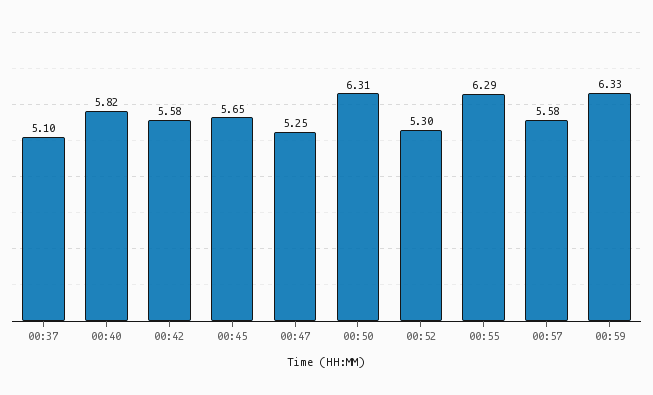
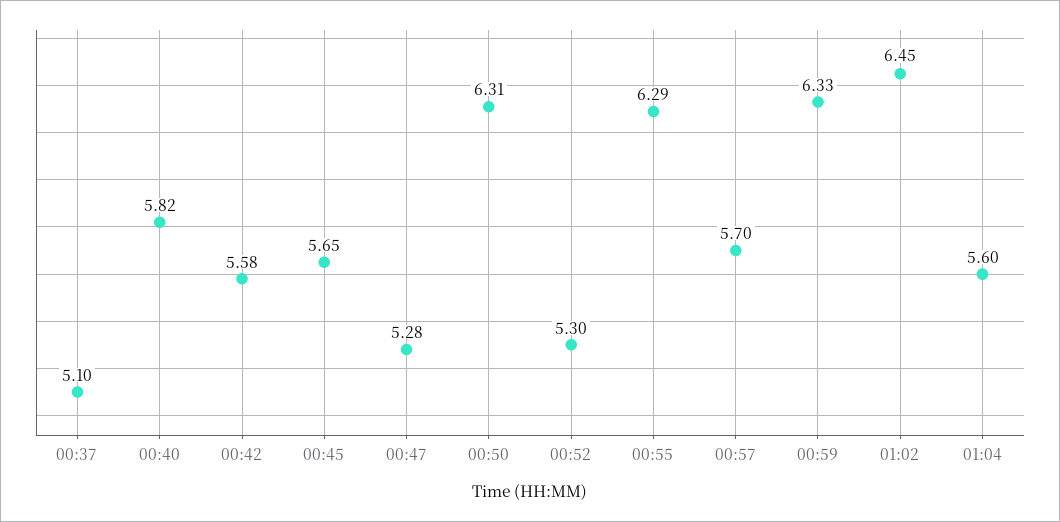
00:47: 5.25 -> 5.28
00:57: 5.58 -> 5.7
01:02: none -> 6.45
01:04: none -> 5.6

